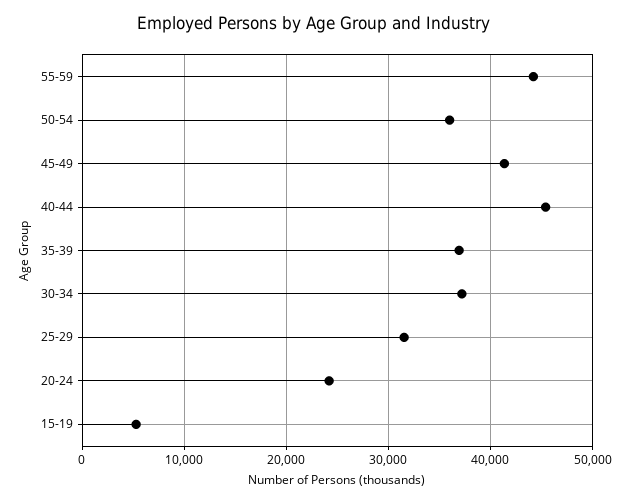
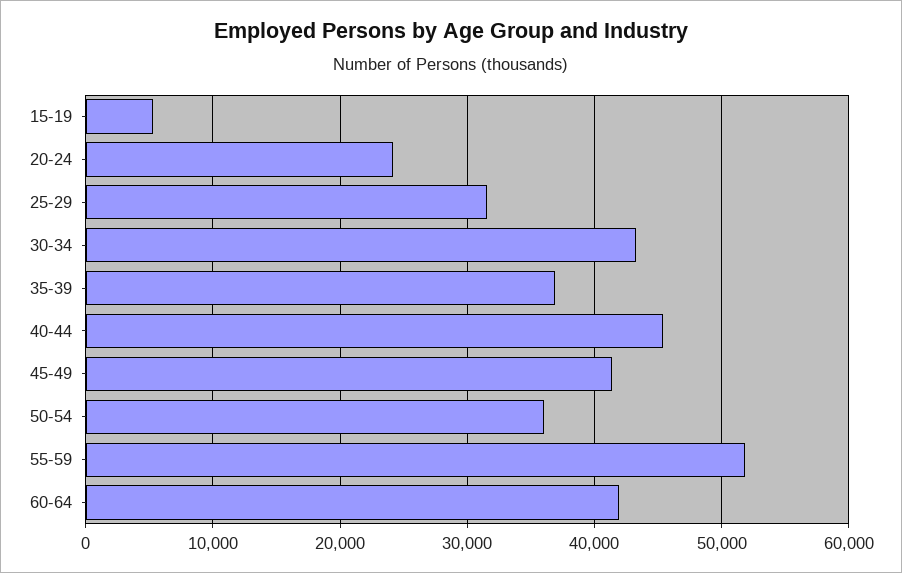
55-59: 44000 -> 52000
30-34: 37000 -> 43000
60-64: none -> 42000

